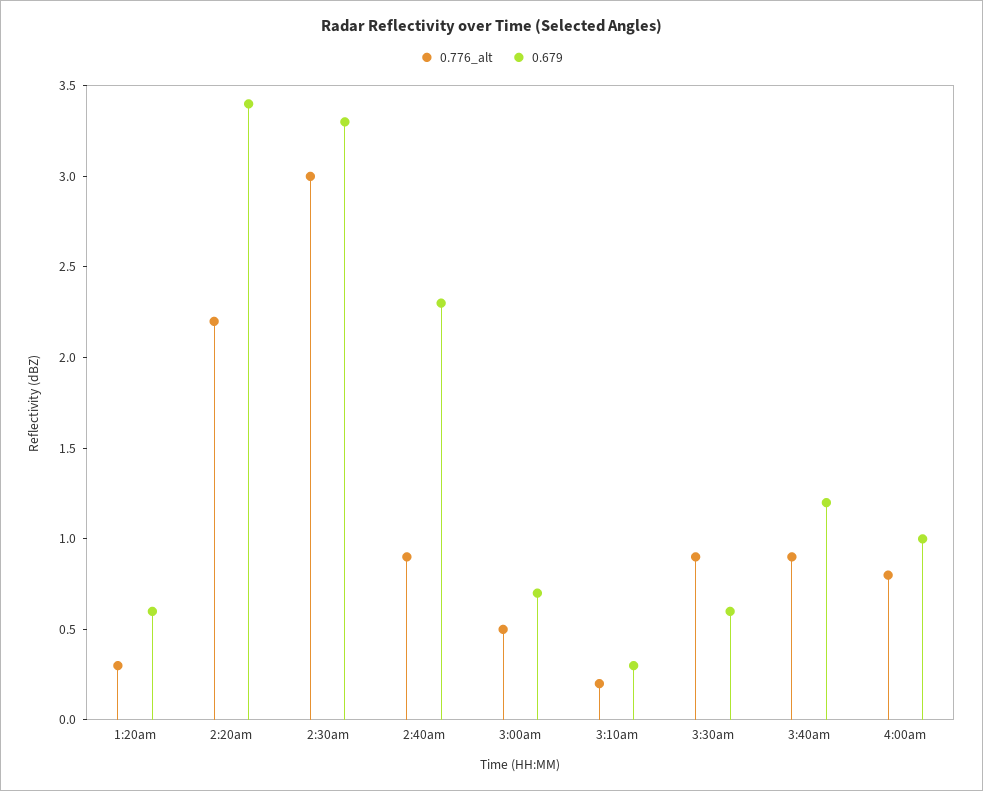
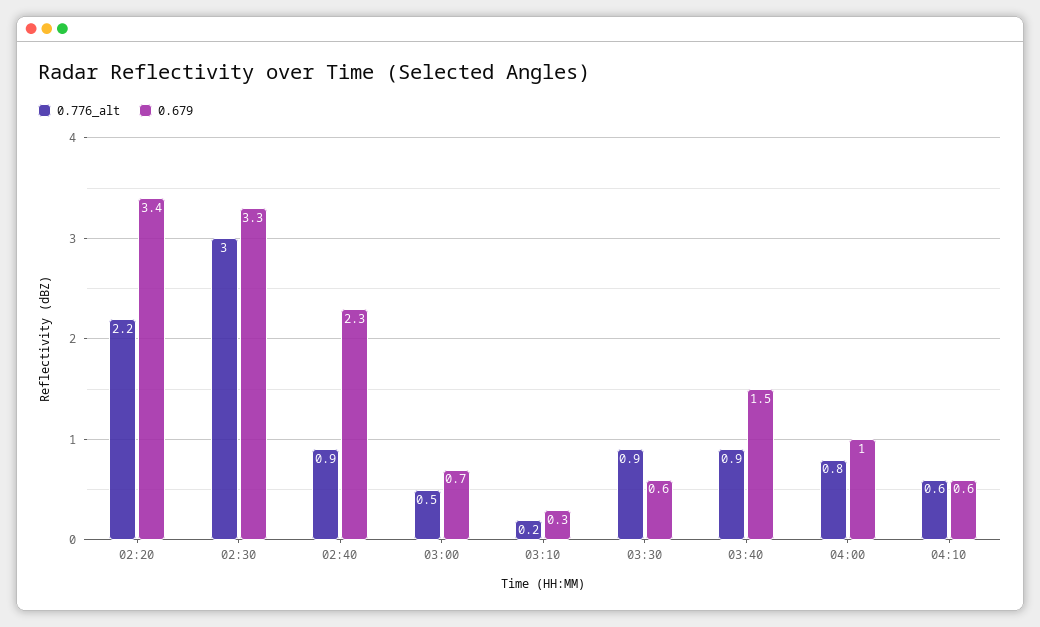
0.776_alt, 1:20am: 0.3 -> none
0.679, 1:20am: 0.6 -> none
0.679, 3:40am: 1.2 -> 1.5
0.776_alt, 04:10: none -> 0.6
0.679, 04:10: none -> 0.6

